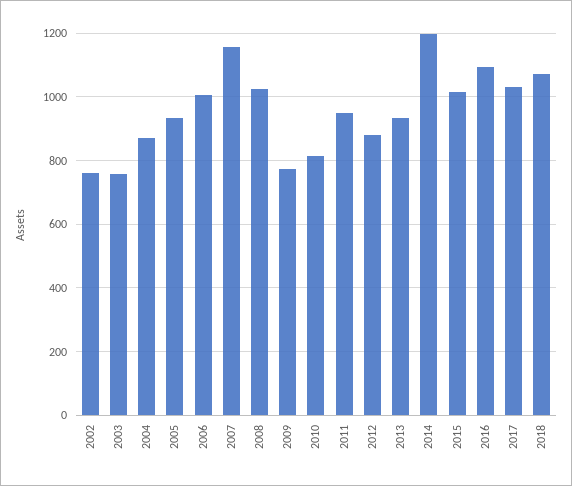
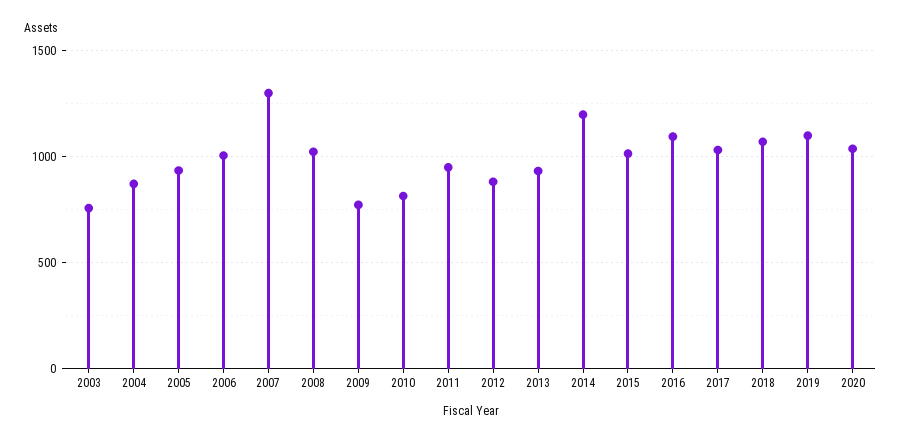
2002: 760 -> none
2007: 1160 -> 1300
2019: none -> 1100
2020: none -> 1050

